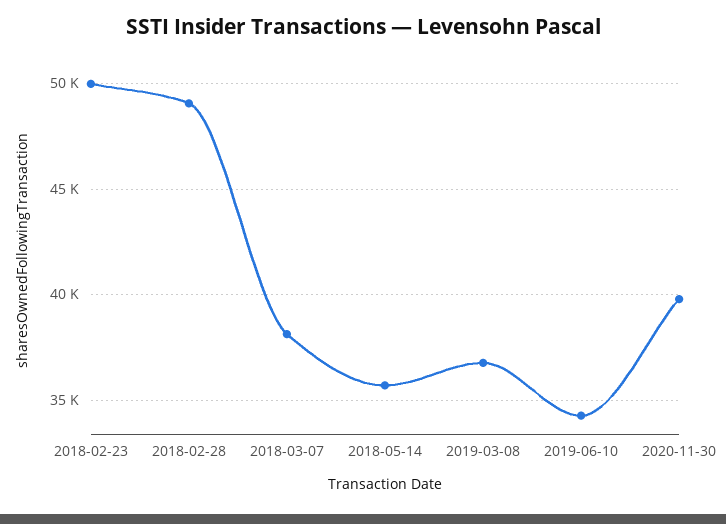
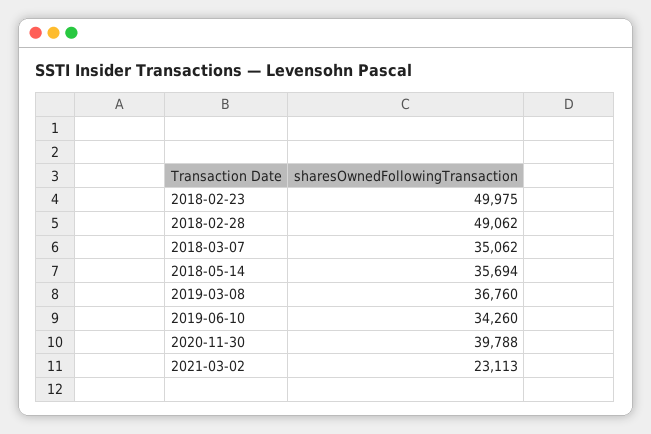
2018-03-07: 38000 -> 35062
2021-03-02: none -> 23113

